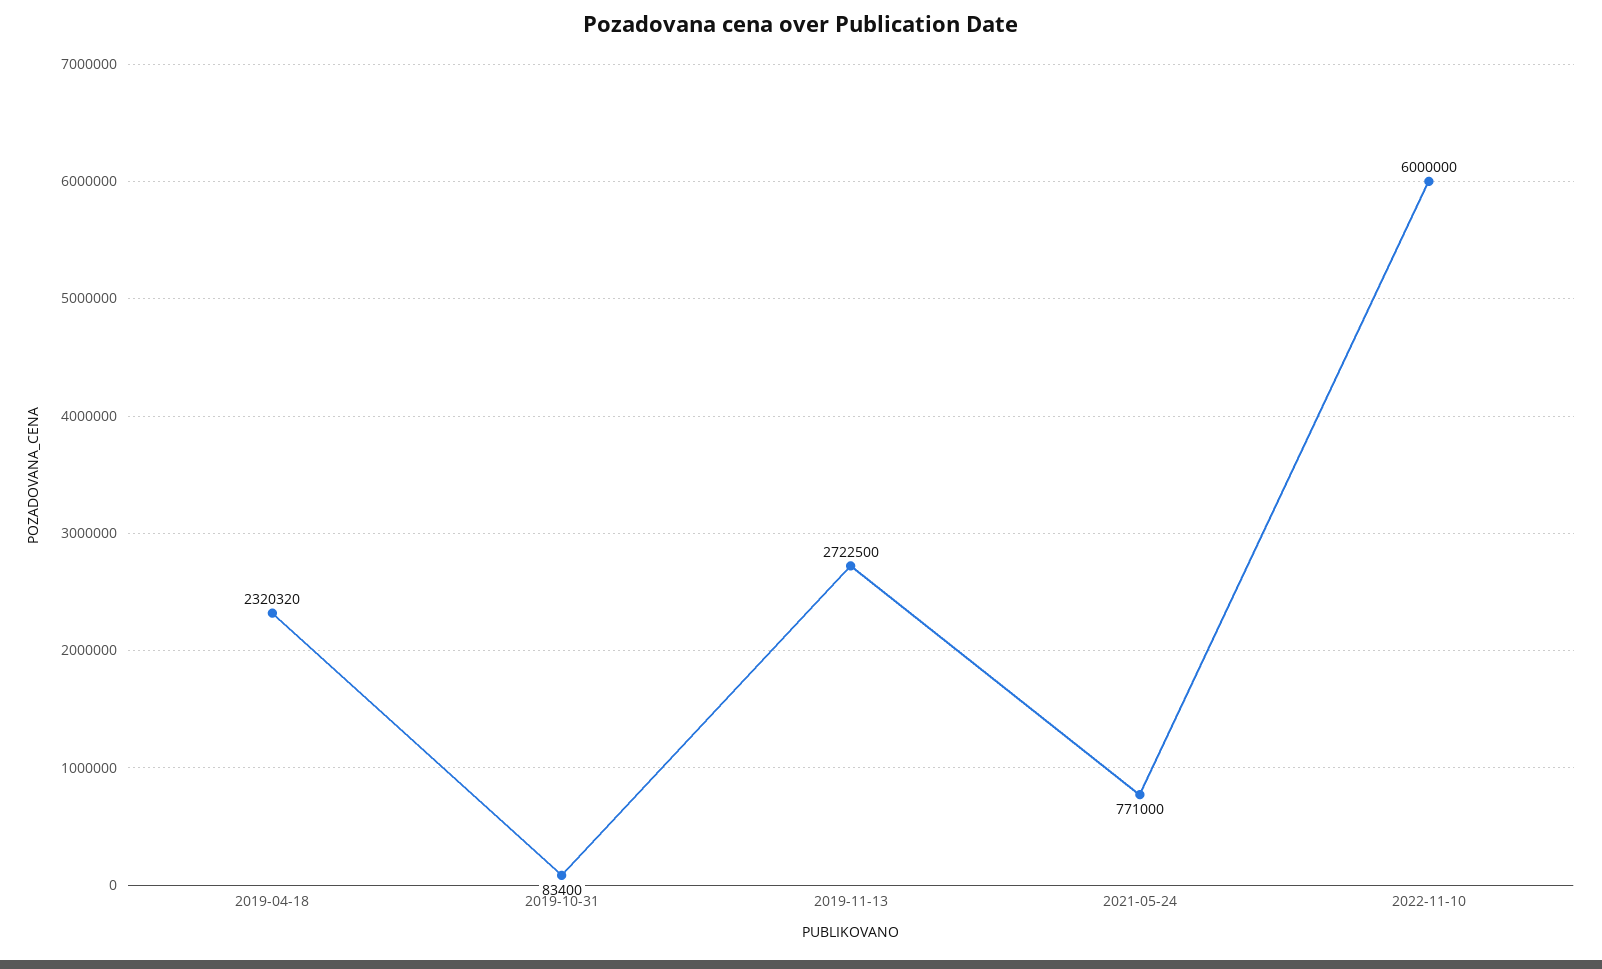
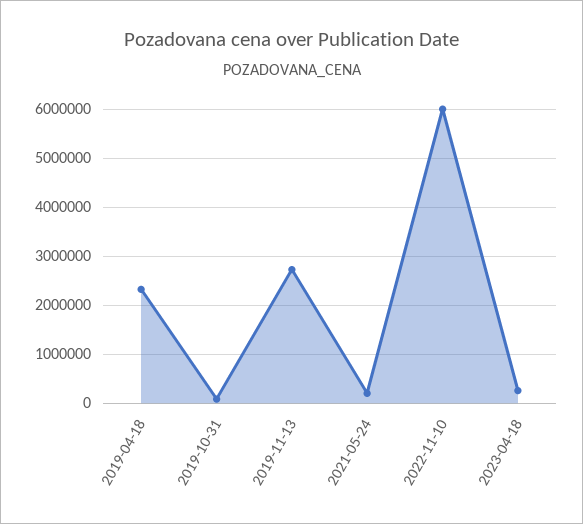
2021-05-24: 771000 -> 200000
2023-04-18: none -> 200000

